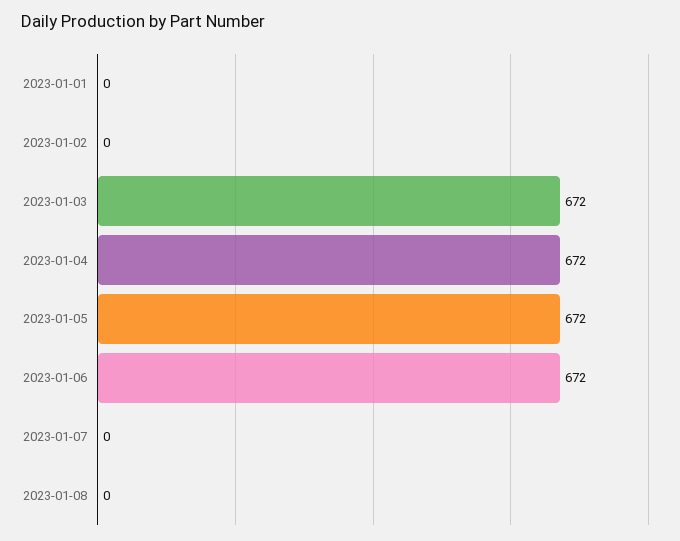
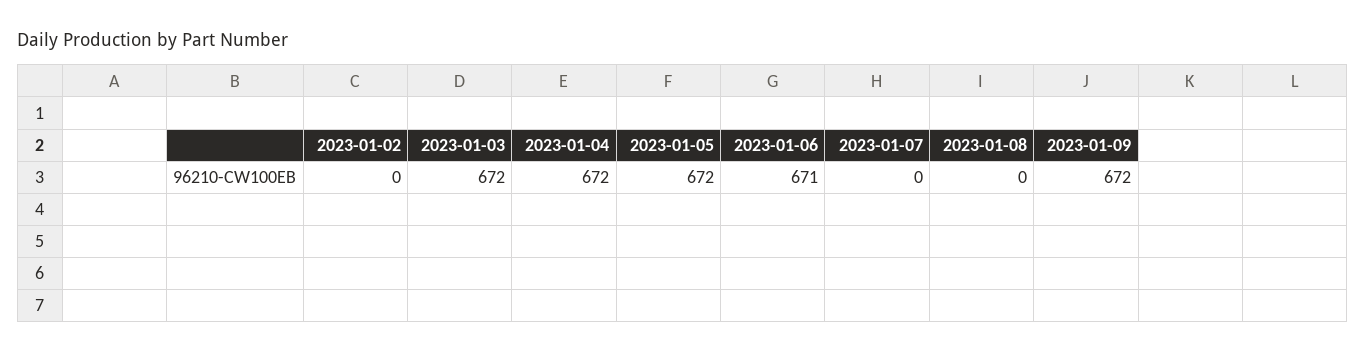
2023-01-01: 0 -> none
2023-01-06: 672 -> 671
2023-01-09: none -> 672

